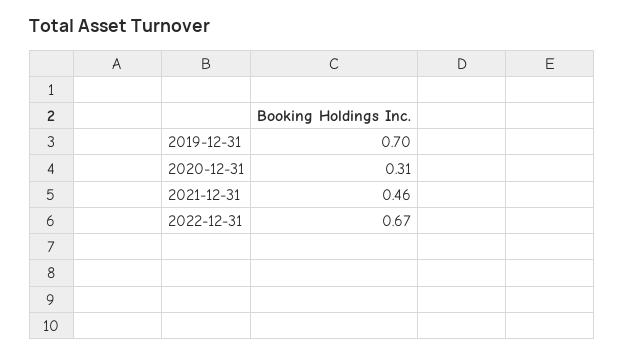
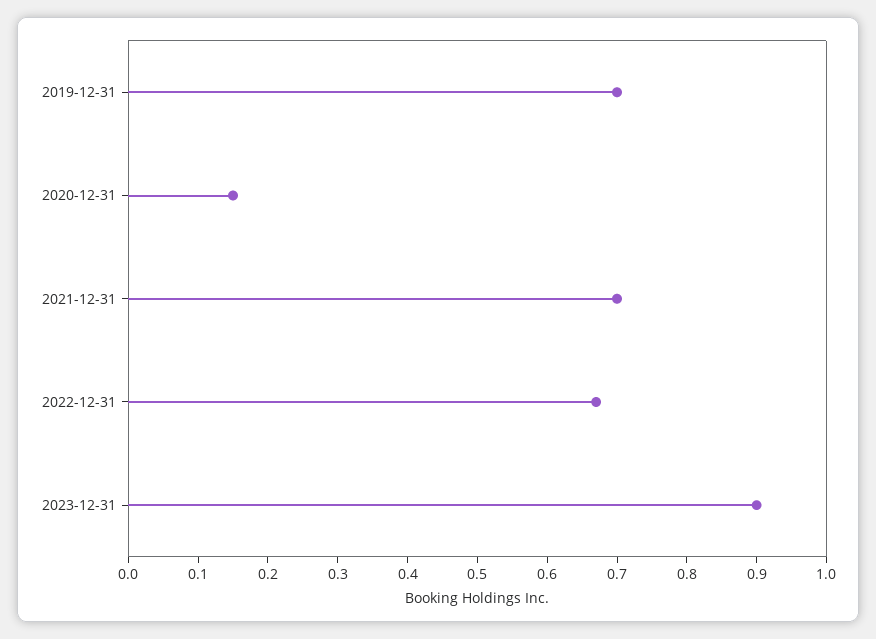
2020-12-31: 0.31 -> 0.15
2021-12-31: 0.46 -> 0.7
2023-12-31: none -> 0.9

